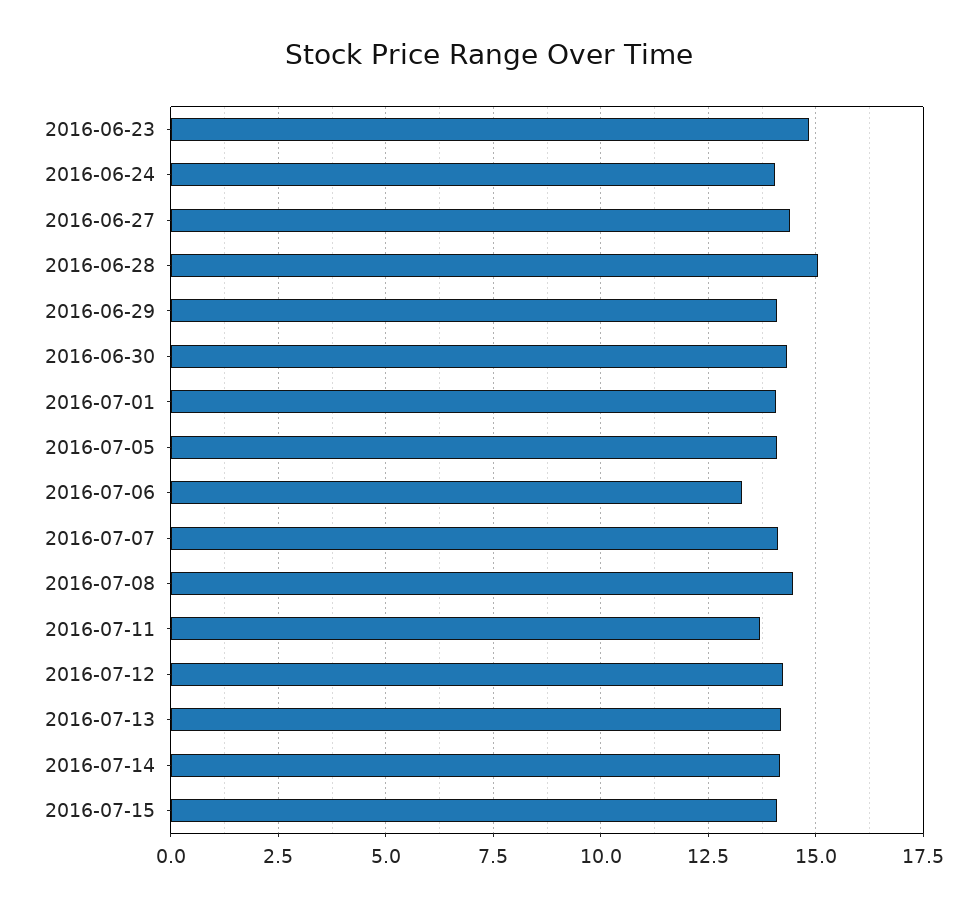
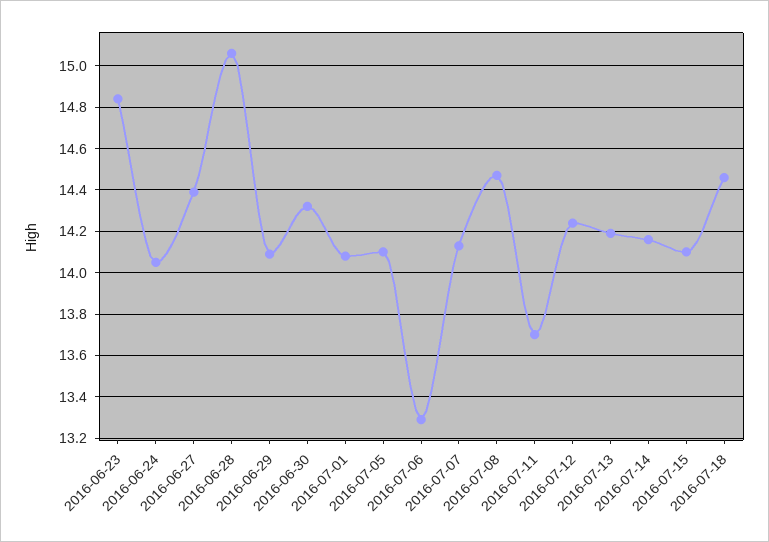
2016-07-18: none -> 14.45

